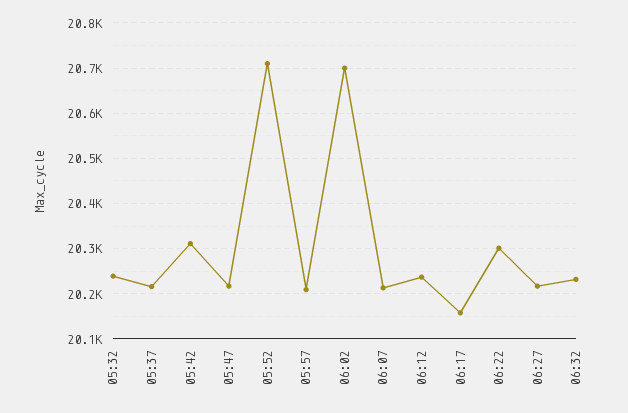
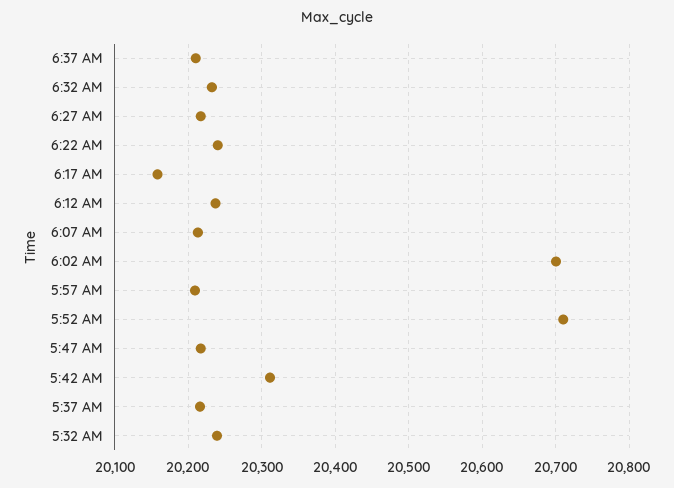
06:22: 20300 -> 20240
6:37 AM: none -> 20210

